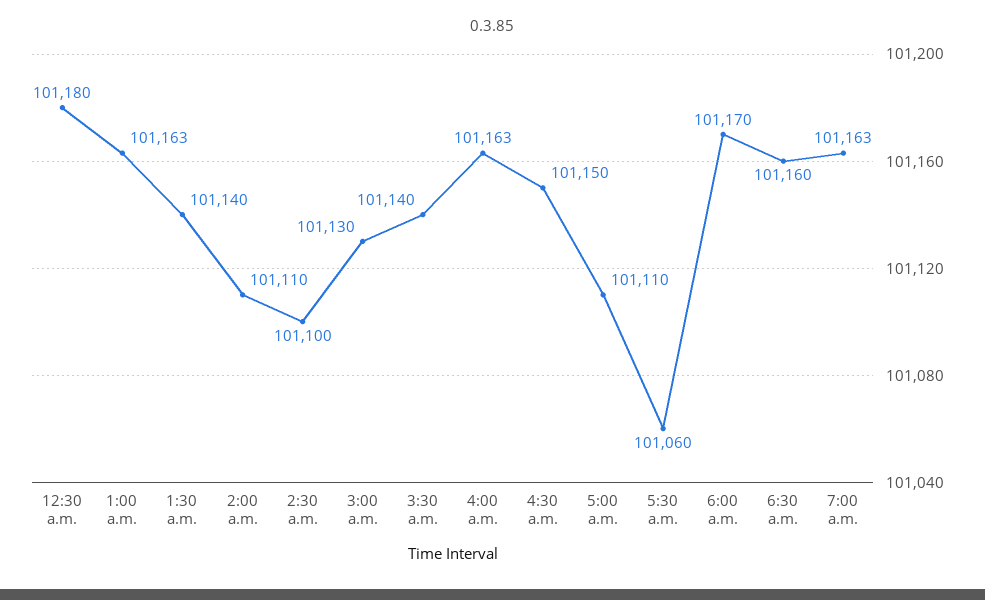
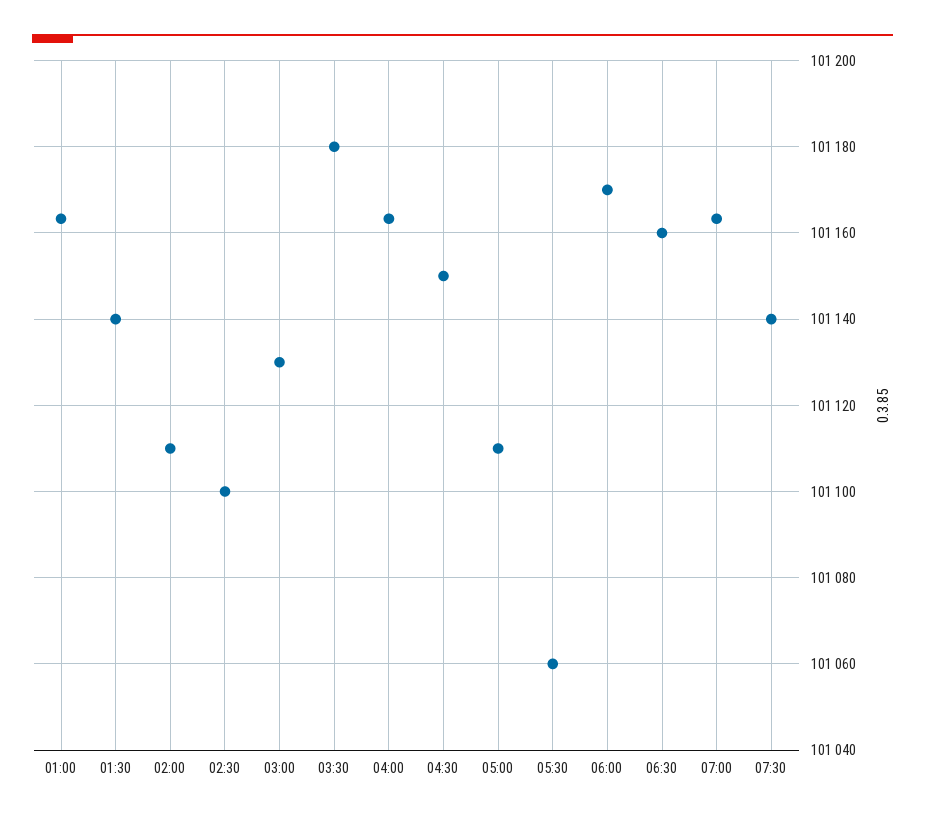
12:30 a.m.: 101180 -> none
3:30 a.m.: 101140 -> 101180
07:30: none -> 101140

